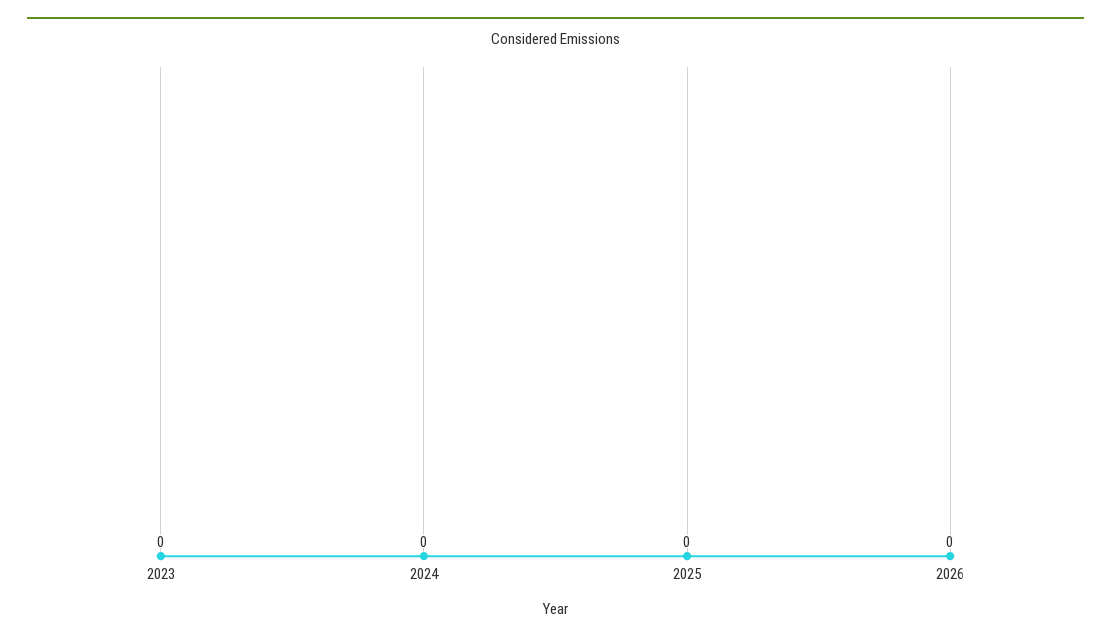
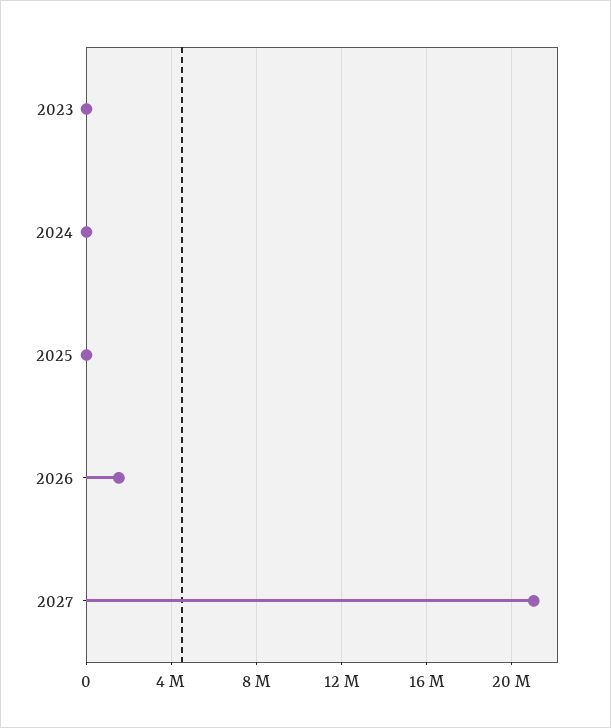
2026: 0 -> 1500000
2027: none -> 21000000

